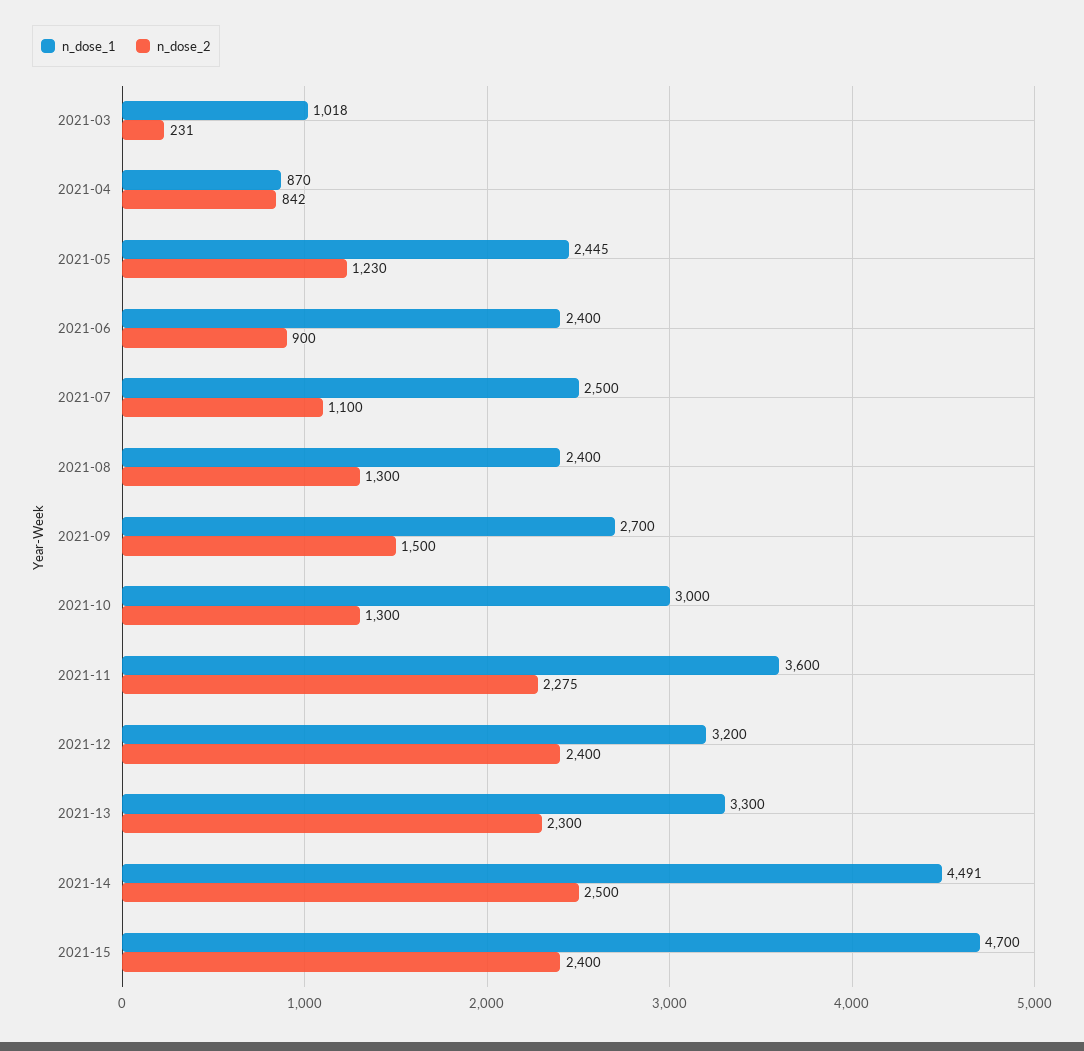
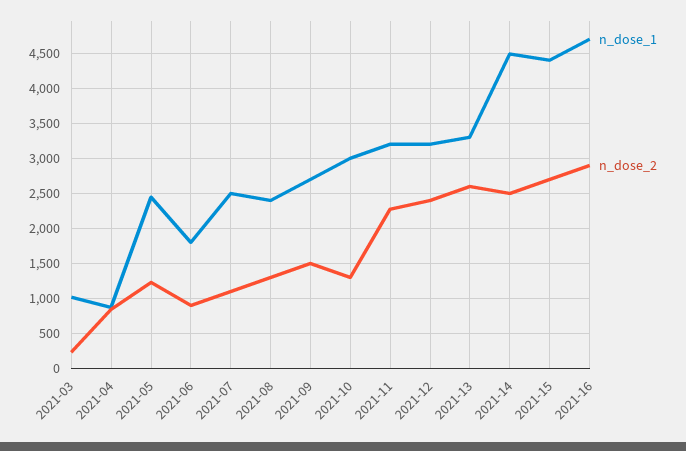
n_dose_1, 2021-06: 2400 -> 1800
n_dose_1, 2021-11: 3600 -> 3200
n_dose_2, 2021-13: 2300 -> 2600
n_dose_1, 2021-15: 4700 -> 4400
n_dose_2, 2021-15: 2400 -> 2700
n_dose_1, 2021-16: none -> 4700
n_dose_2, 2021-16: none -> 2900

